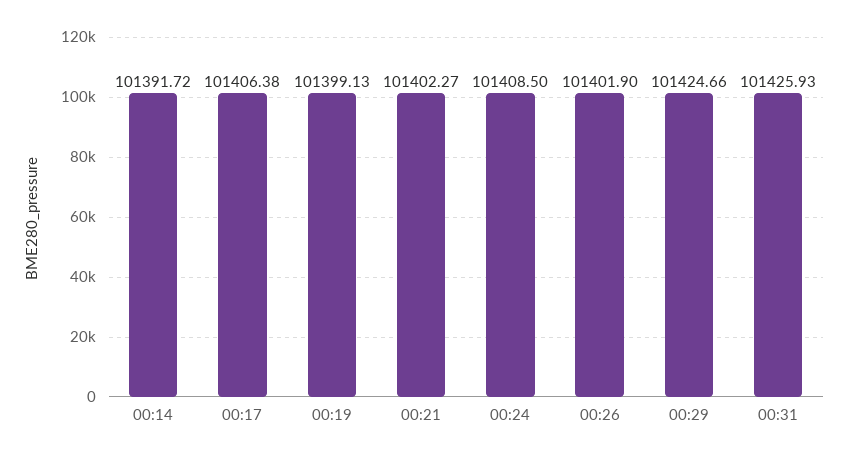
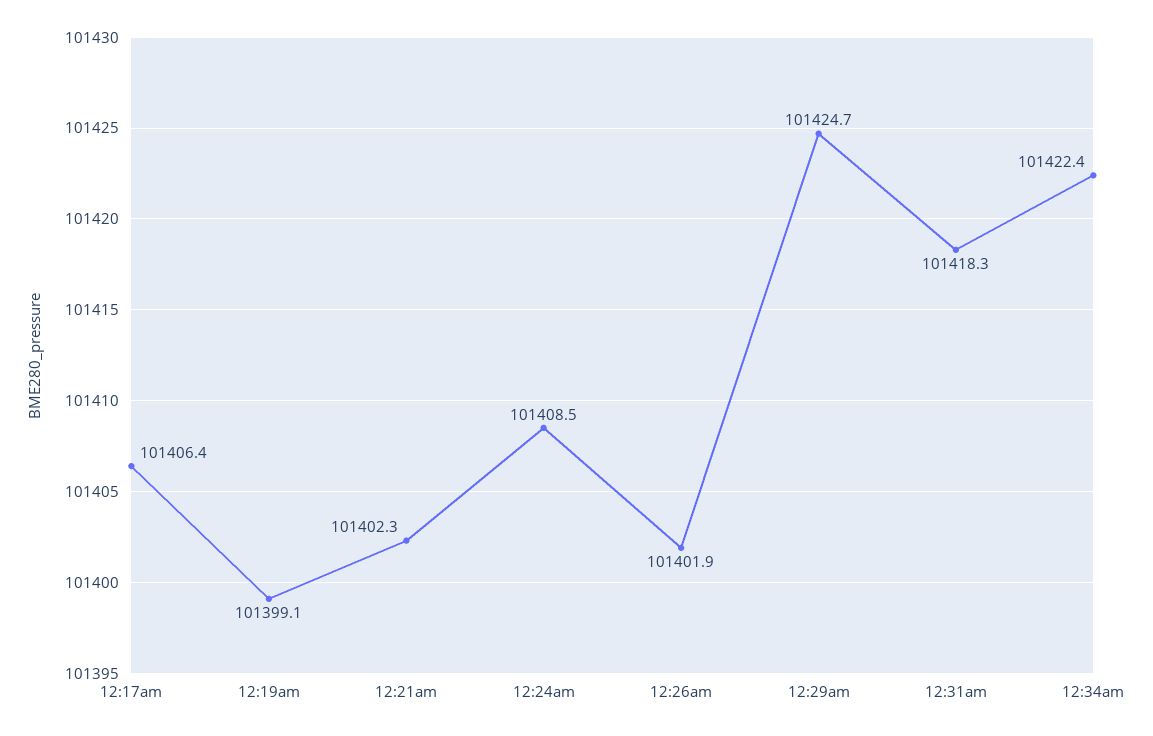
00:14: 101391.72 -> none
00:31: 101425.93 -> 101418.3
12:34am: none -> 101422.4

